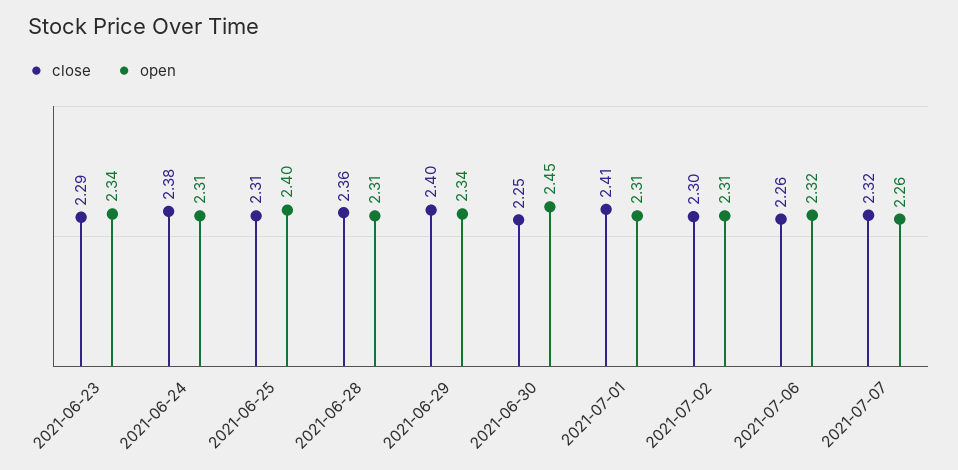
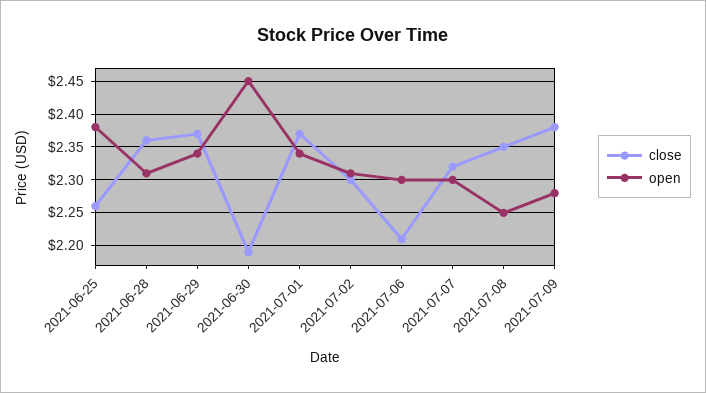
close, 2021-06-23: 2.29 -> none
open, 2021-06-23: 2.34 -> none
close, 2021-06-24: 2.38 -> none
open, 2021-06-24: 2.31 -> none
close, 2021-06-25: 2.31 -> 2.26
open, 2021-06-25: 2.4 -> 2.38
close, 2021-06-29: 2.4 -> 2.37
close, 2021-06-30: 2.25 -> 2.19
close, 2021-07-01: 2.41 -> 2.37
open, 2021-07-01: 2.31 -> 2.34
close, 2021-07-06: 2.26 -> 2.21
open, 2021-07-06: 2.32 -> 2.3
open, 2021-07-07: 2.26 -> 2.3
close, 2021-07-08: none -> 2.35
open, 2021-07-08: none -> 2.25
close, 2021-07-09: none -> 2.38
open, 2021-07-09: none -> 2.28

